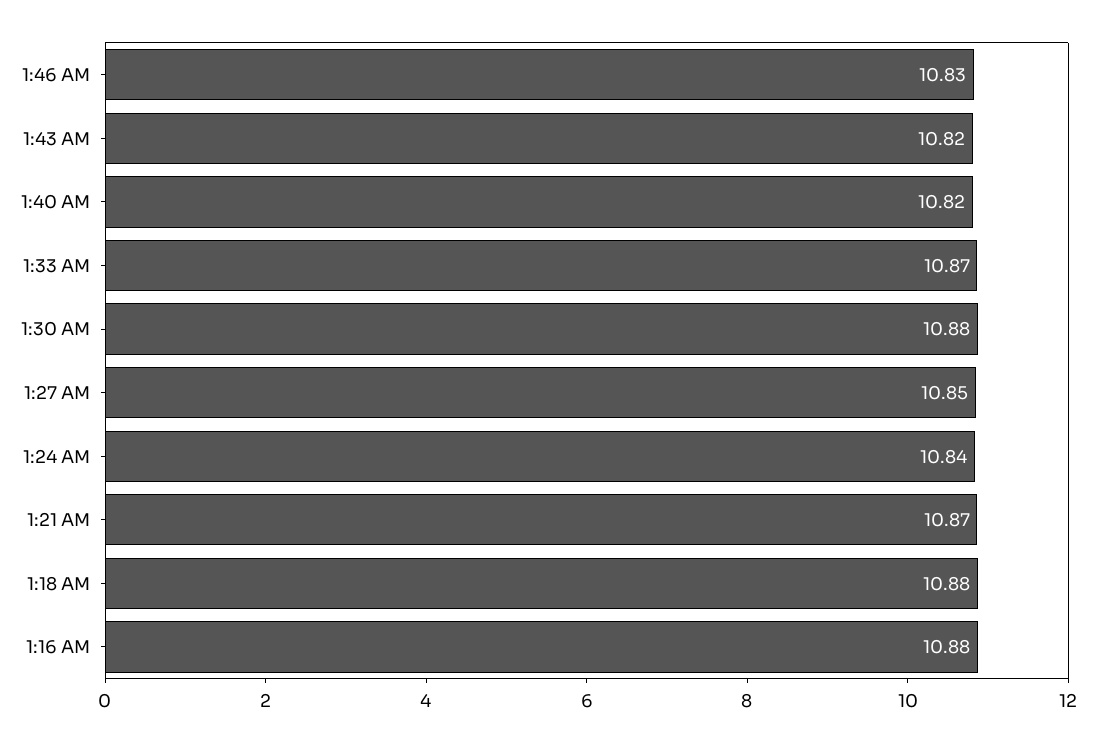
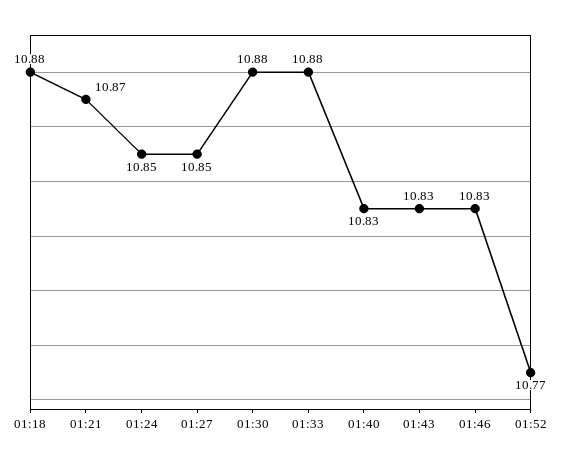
1:43 AM: 10.82 -> 10.83
1:40 AM: 10.82 -> 10.83
1:33 AM: 10.87 -> 10.88
1:24 AM: 10.84 -> 10.85
1:16 AM: 10.88 -> none
01:52: none -> 10.77

